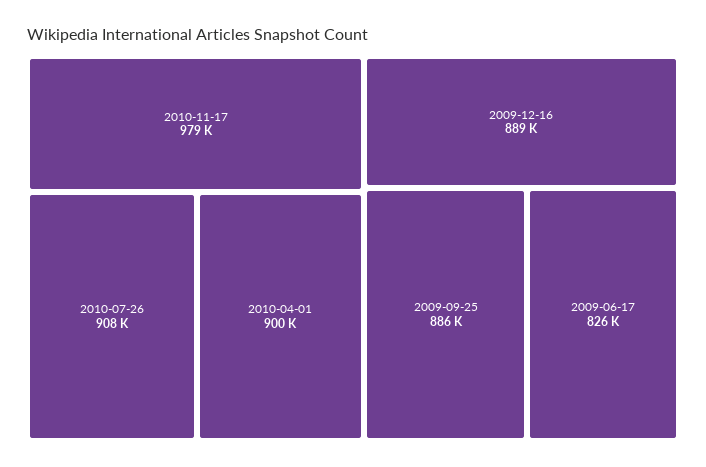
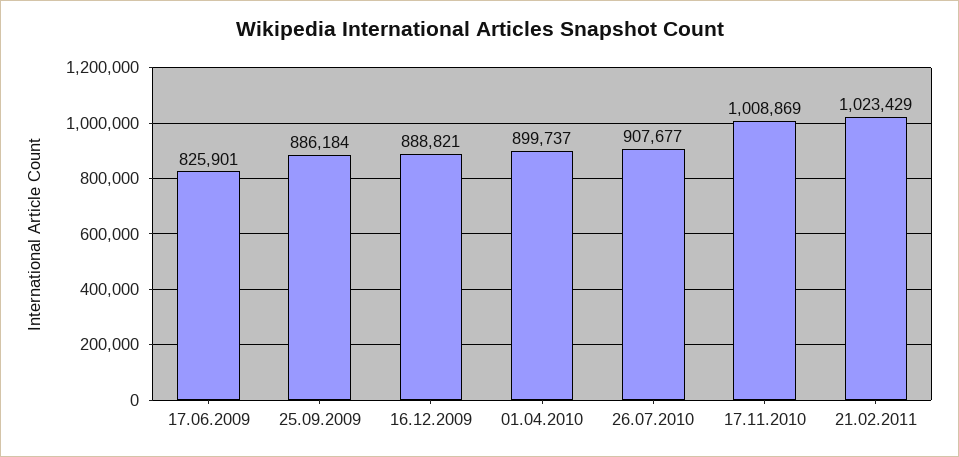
2010-11-17: 979000 -> 1008869
21.02.2011: none -> 1023429

